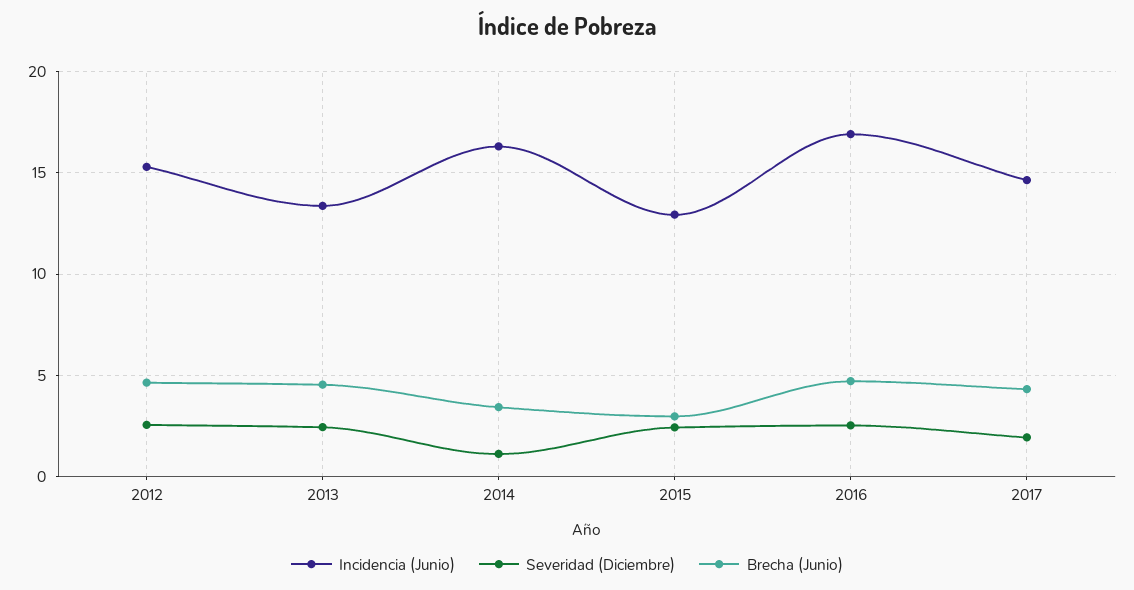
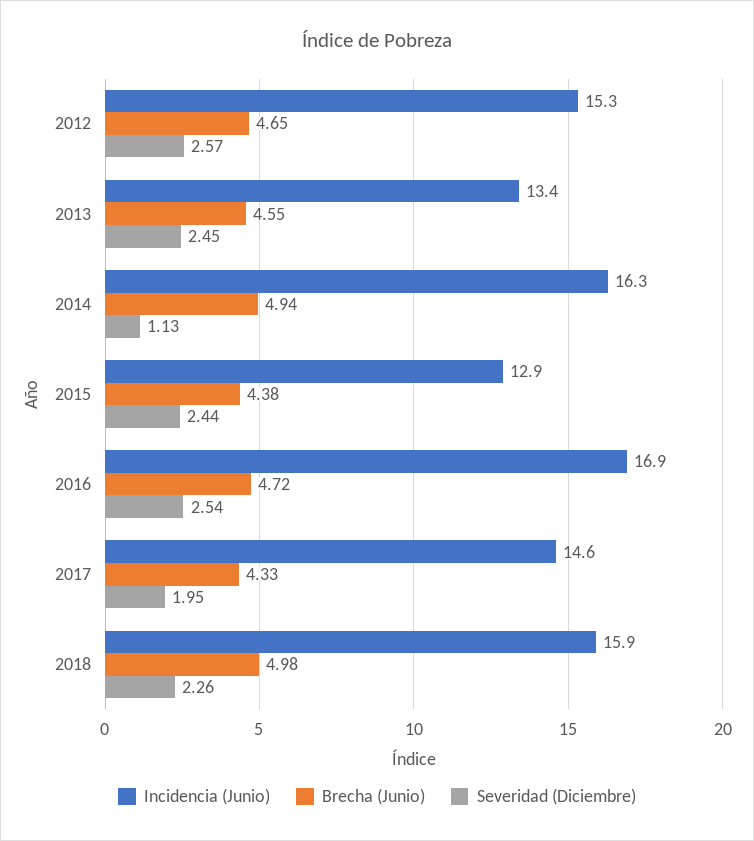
Brecha (Junio), 2014: 3.5 -> 4.94
Brecha (Junio), 2015: 3 -> 4.38
Incidencia (Junio), 2018: none -> 15.9
Brecha (Junio), 2018: none -> 4.98
Severidad (Diciembre), 2018: none -> 2.26

